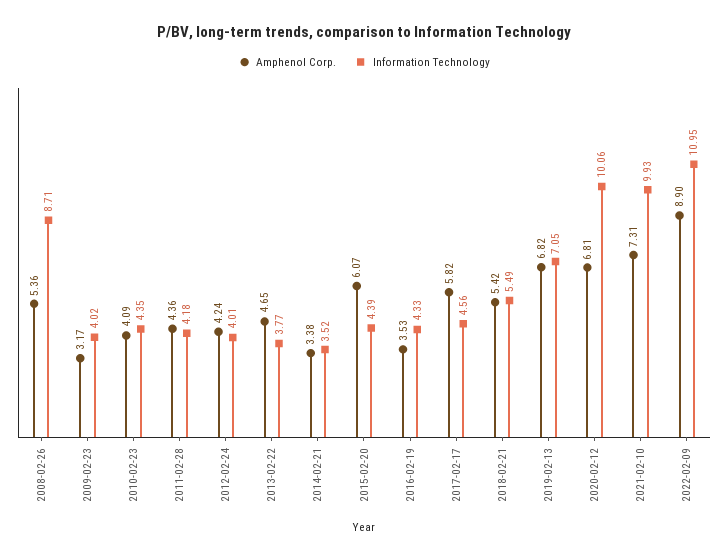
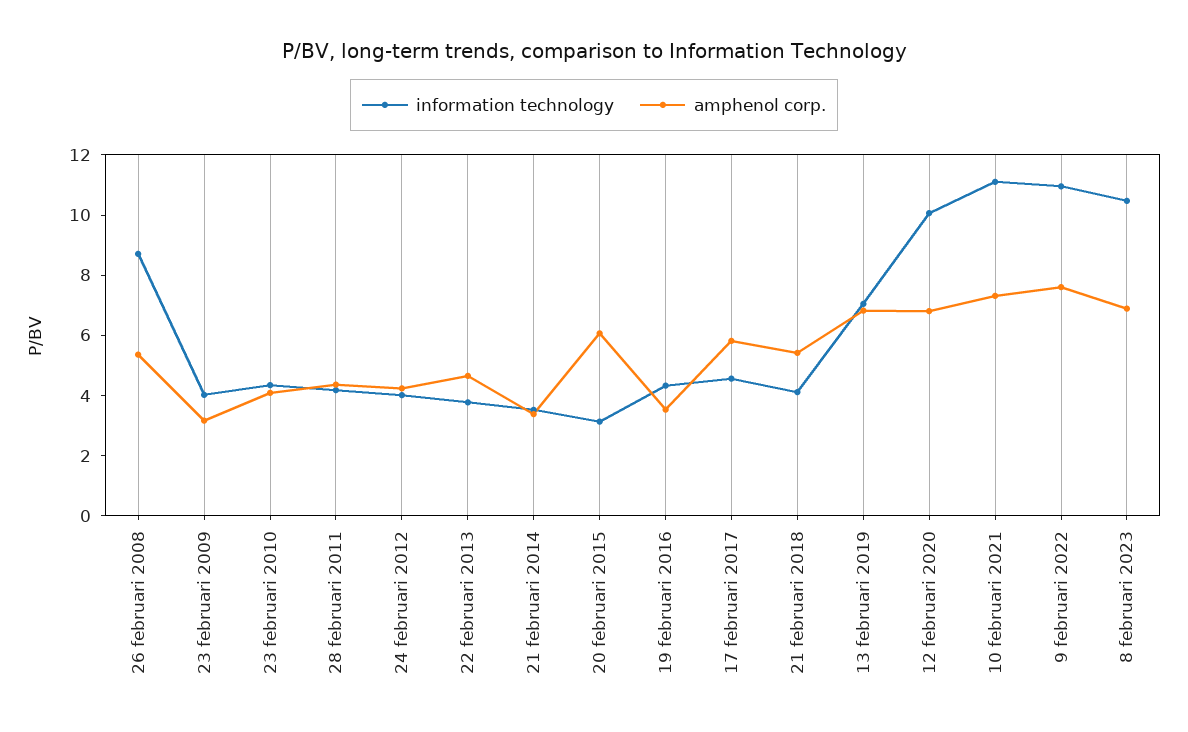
Information Technology, 2015-02-20: 4.39 -> 3
Information Technology, 2018-02-21: 5.49 -> 4
Information Technology, 2021-02-10: 9.93 -> 11
Amphenol Corp., 2022-02-09: 8.9 -> 7.5
Information Technology, 8 februari 2023: none -> 10.5
Amphenol Corp., 8 februari 2023: none -> 7

